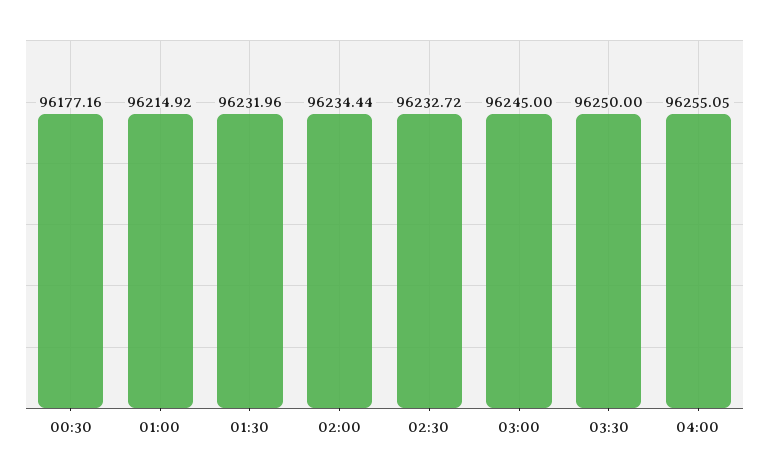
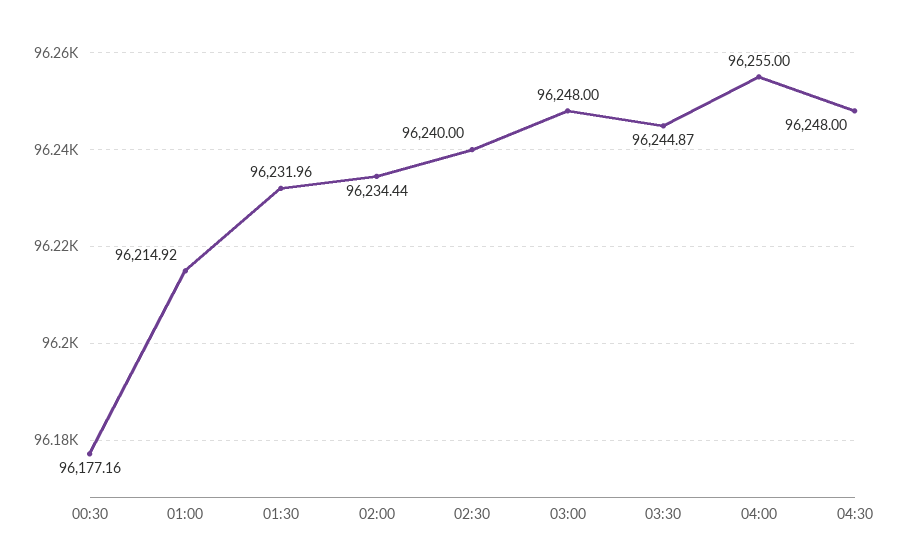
02:30: 96232.72 -> 96240
03:00: 96245 -> 96248
03:30: 96250 -> 96244.87
04:00: 96255.05 -> 96255
04:30: none -> 96248

